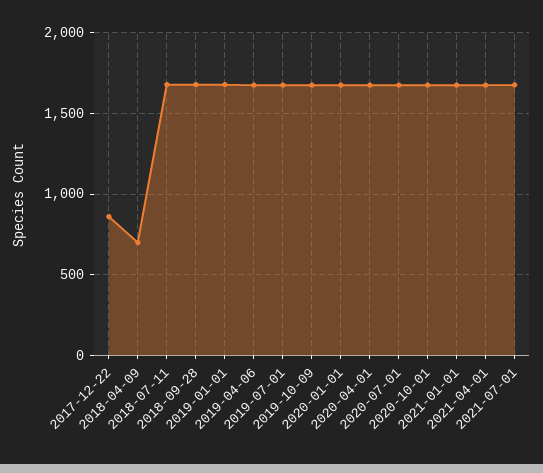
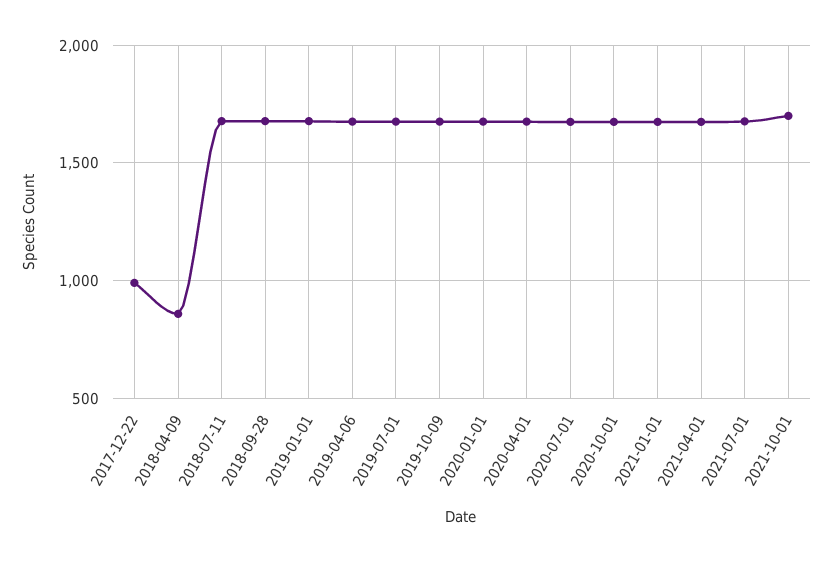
2017-12-22: 850 -> 1000
2018-04-09: 700 -> 850
2021-10-01: none -> 1700

